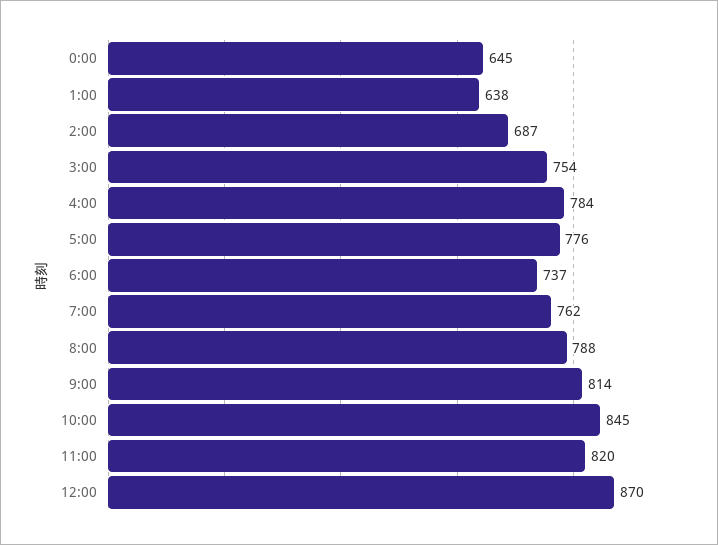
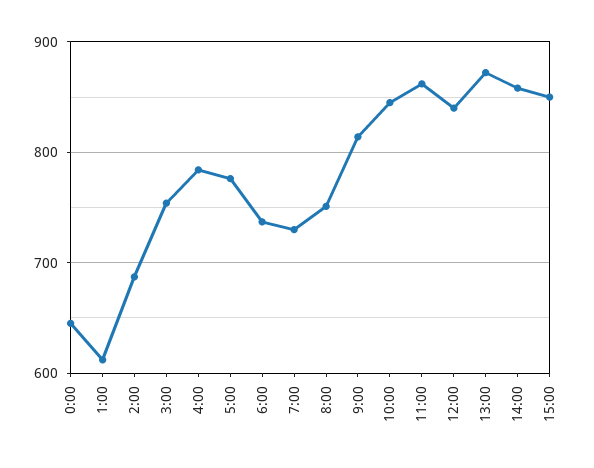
1:00: 638 -> 610
7:00: 762 -> 730
8:00: 788 -> 750
11:00: 820 -> 860
12:00: 870 -> 840
13:00: none -> 870
14:00: none -> 860
15:00: none -> 850

